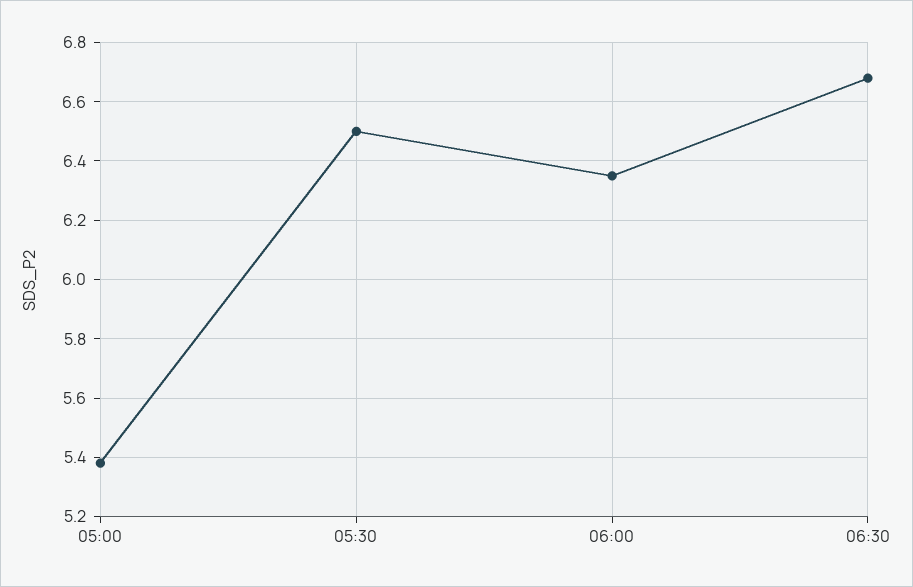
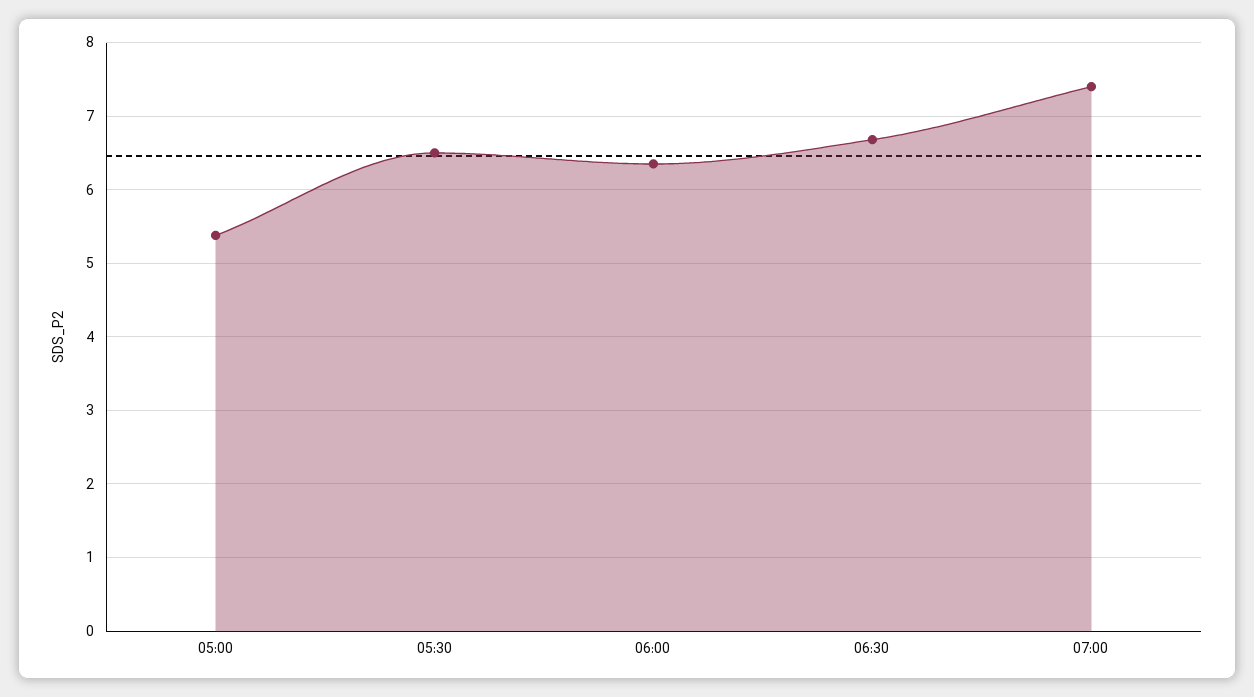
07:00: none -> 7.4

